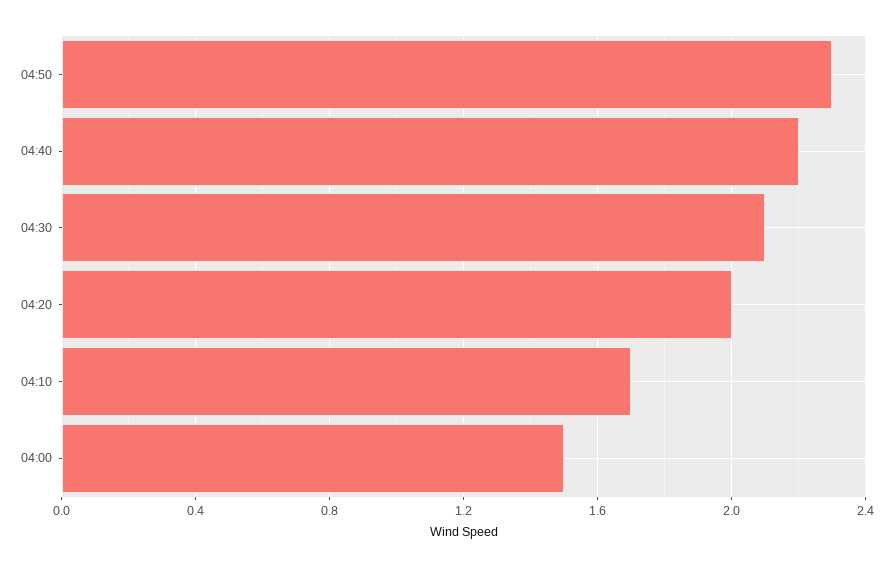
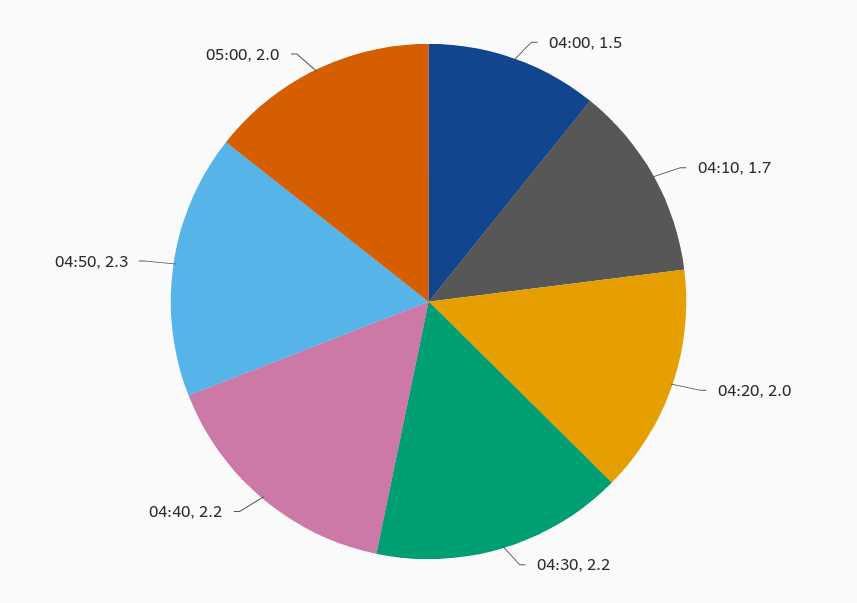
04:30: 2.1 -> 2.2
05:00: none -> 2

